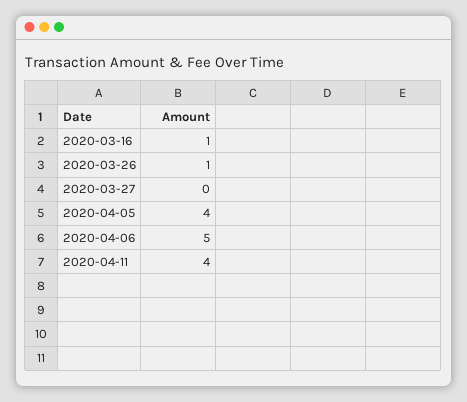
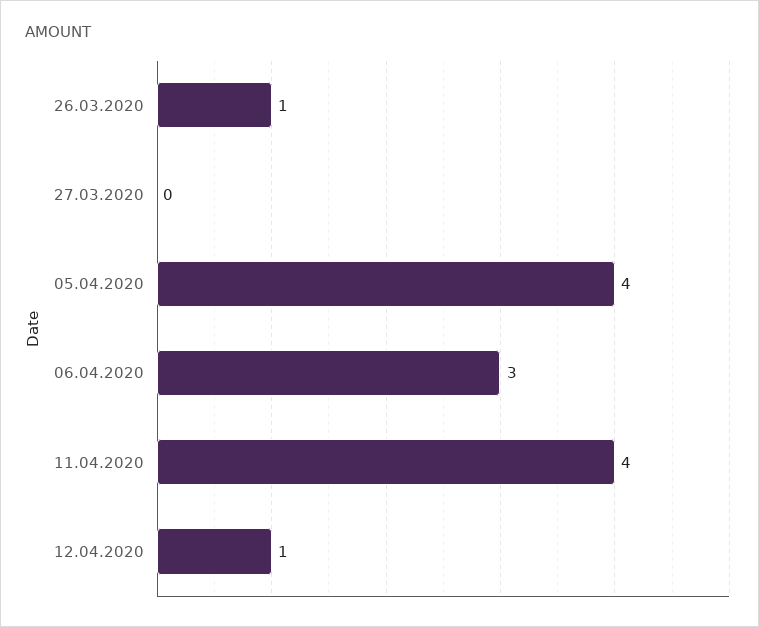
2020-03-16: 1 -> none
2020-04-06: 5 -> 3
12.04.2020: none -> 1

